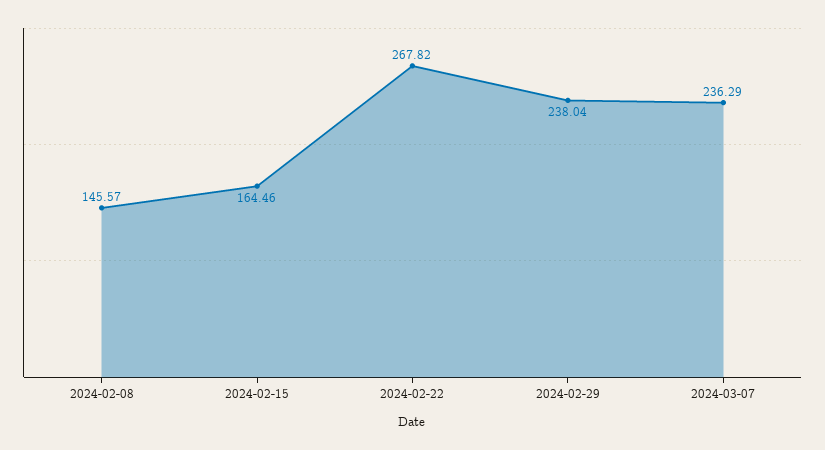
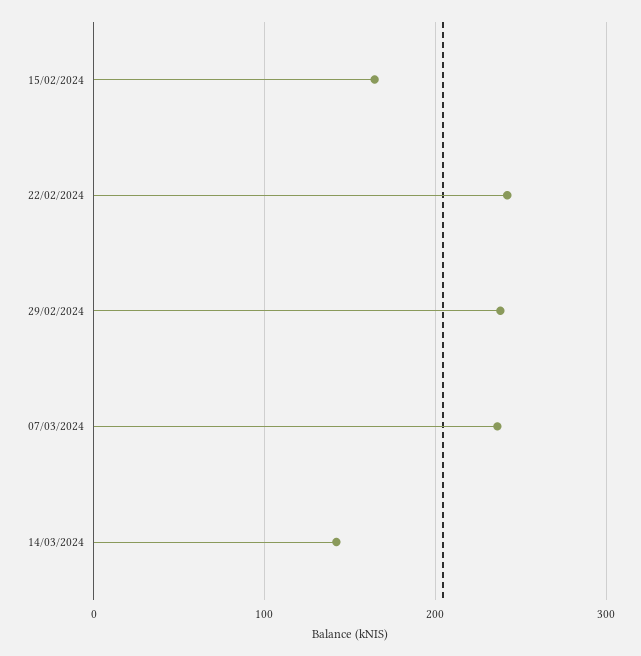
2024-02-08: 145.57 -> none
2024-02-22: 267.82 -> 240
14/03/2024: none -> 140

